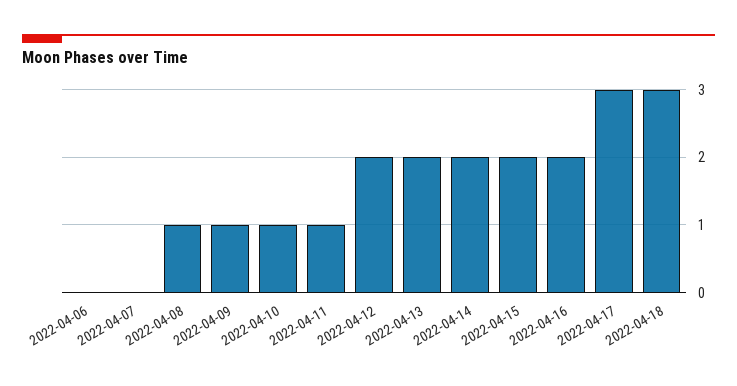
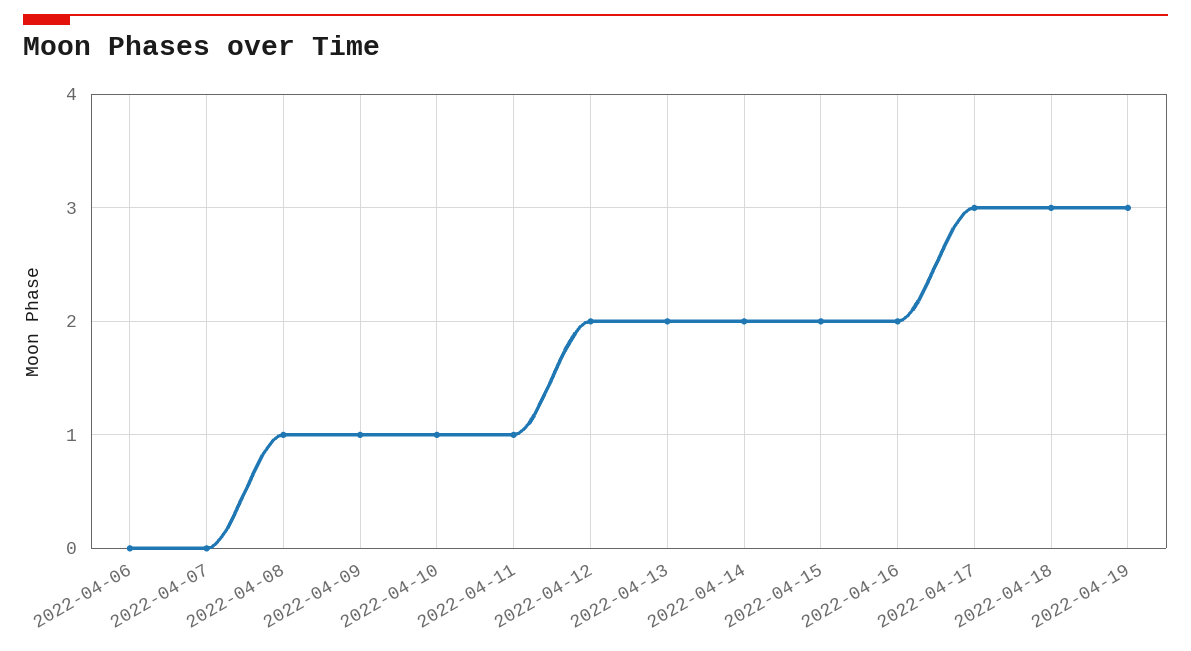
2022-04-19: none -> 3

